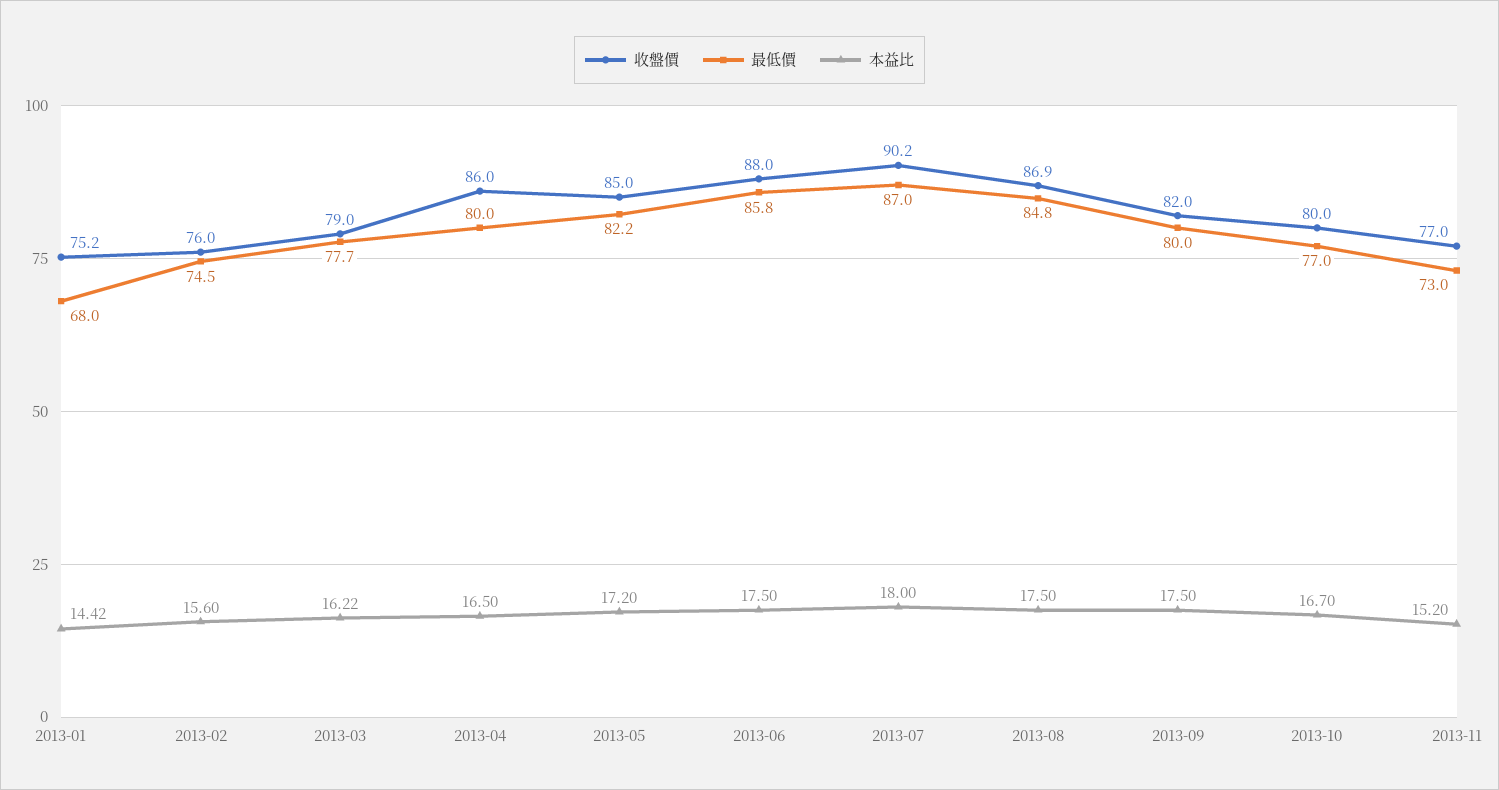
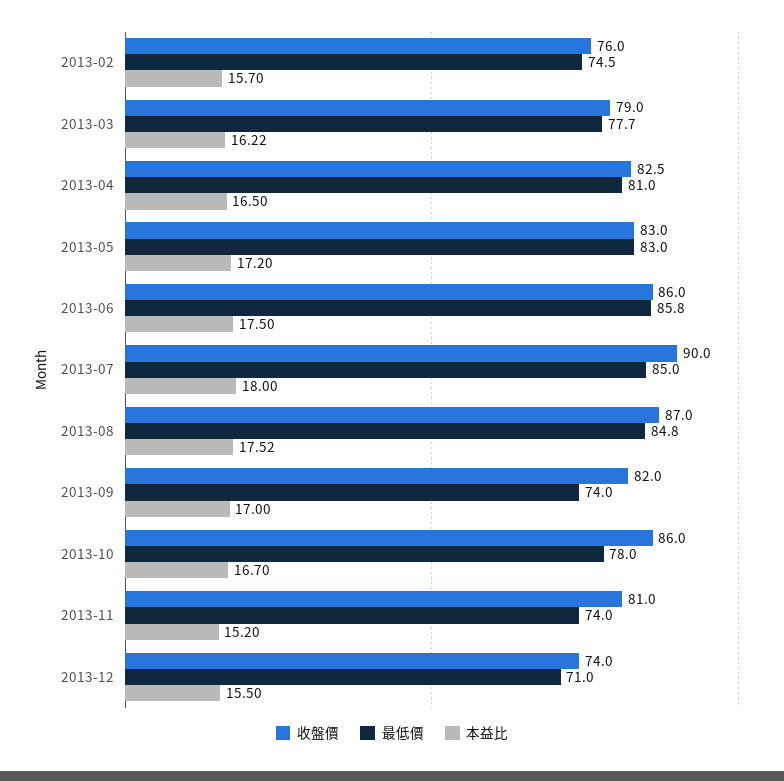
收盤價, 2013-01: 75.2 -> none
最低價, 2013-01: 68 -> none
本益比, 2013-01: 14.42 -> none
本益比, 2013-02: 15.6 -> 15.7
收盤價, 2013-04: 86 -> 82.5
最低價, 2013-04: 80 -> 81
收盤價, 2013-05: 85 -> 83
最低價, 2013-05: 82.2 -> 83
收盤價, 2013-06: 88 -> 86
收盤價, 2013-07: 90.2 -> 90
最低價, 2013-07: 87 -> 85
收盤價, 2013-08: 86.9 -> 87
本益比, 2013-08: 17.5 -> 17.52
最低價, 2013-09: 80 -> 74
本益比, 2013-09: 17.5 -> 17
收盤價, 2013-10: 80 -> 86
最低價, 2013-10: 77 -> 78
收盤價, 2013-11: 77 -> 81
最低價, 2013-11: 73 -> 74
收盤價, 2013-12: none -> 74
最低價, 2013-12: none -> 71
本益比, 2013-12: none -> 15.5

